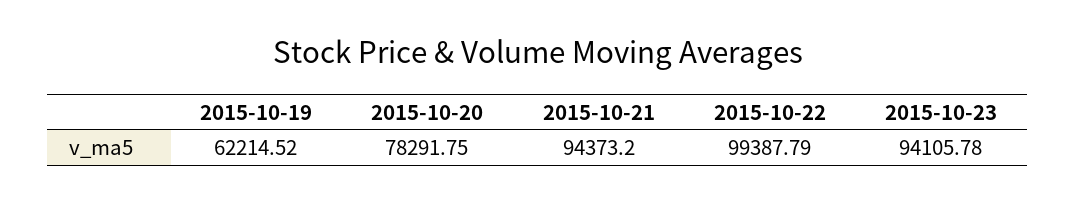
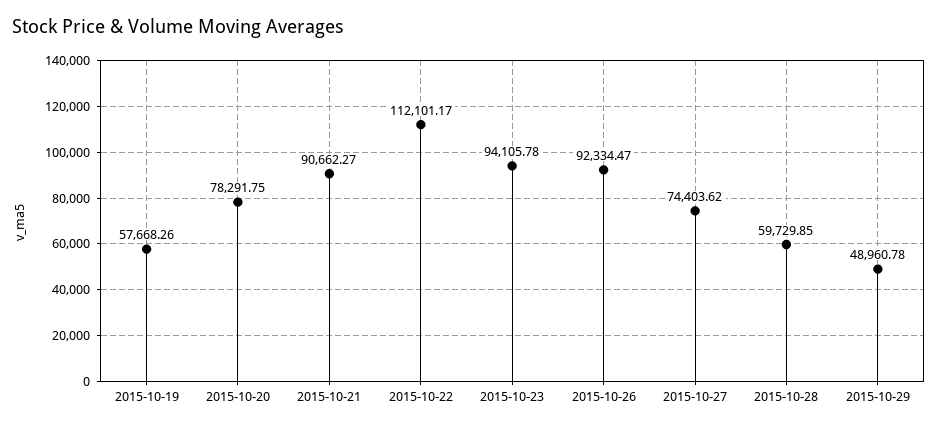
2015-10-19: 62214.52 -> 57668.26
2015-10-21: 94373.2 -> 90662.27
2015-10-22: 99387.79 -> 112101.17
2015-10-26: none -> 92334.47
2015-10-27: none -> 74403.62
2015-10-28: none -> 59729.85
2015-10-29: none -> 48960.78

